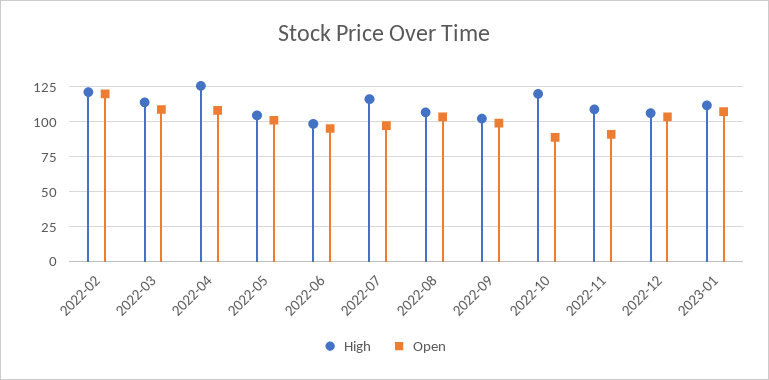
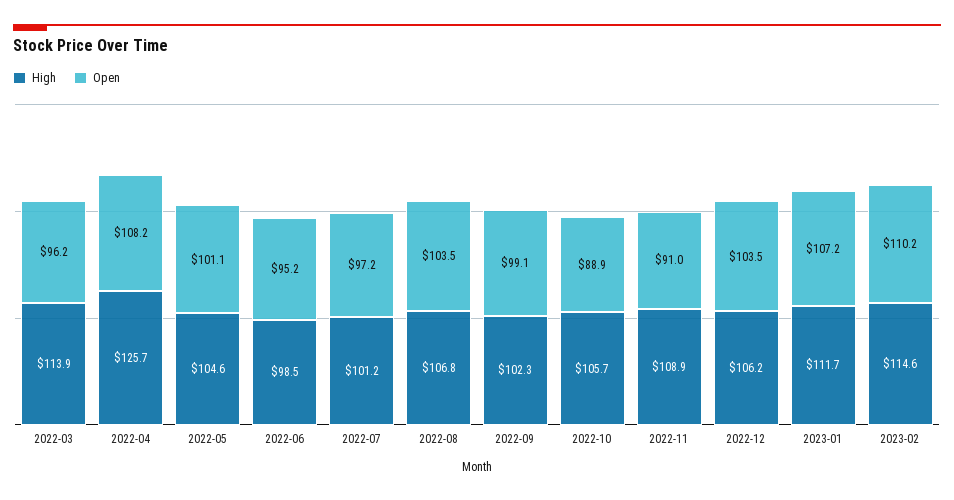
High, 2022-02: 120 -> none
Open, 2022-02: 120 -> none
Open, 2022-03: 110 -> 96.2
High, 2022-07: 115 -> 101.2
High, 2022-10: 120 -> 105.7
High, 2023-02: none -> 114.6
Open, 2023-02: none -> 110.2

